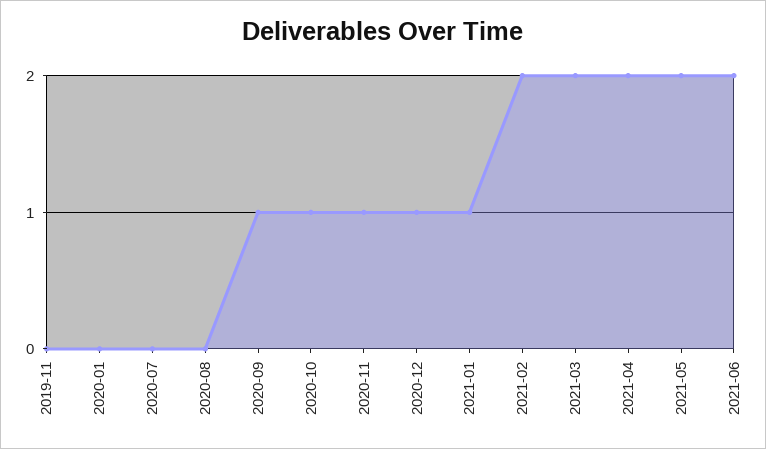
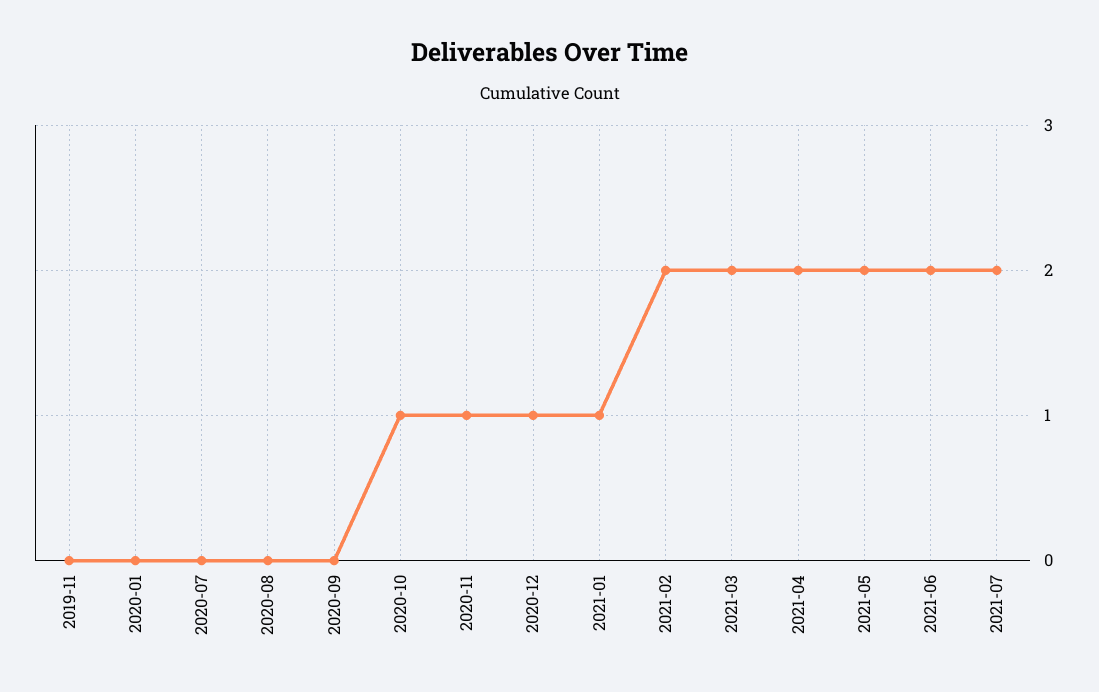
2020-09: 1 -> 0
2021-07: none -> 2

